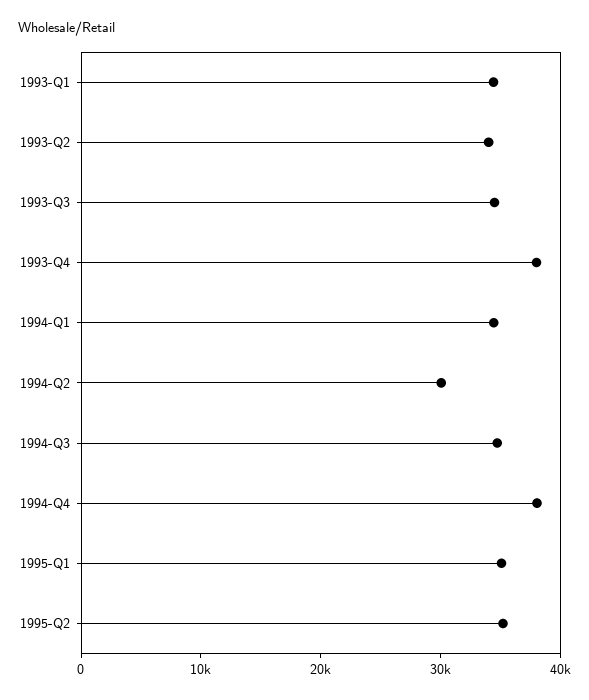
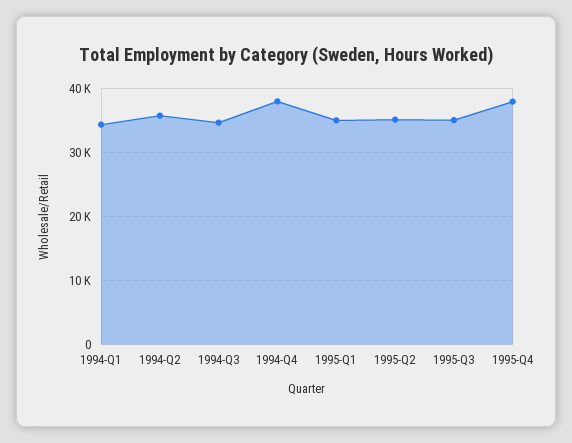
1993-Q1: 34000 -> none
1993-Q2: 34000 -> none
1993-Q3: 34000 -> none
1993-Q4: 38000 -> none
1994-Q2: 30000 -> 36000
1995-Q3: none -> 35000
1995-Q4: none -> 38000

